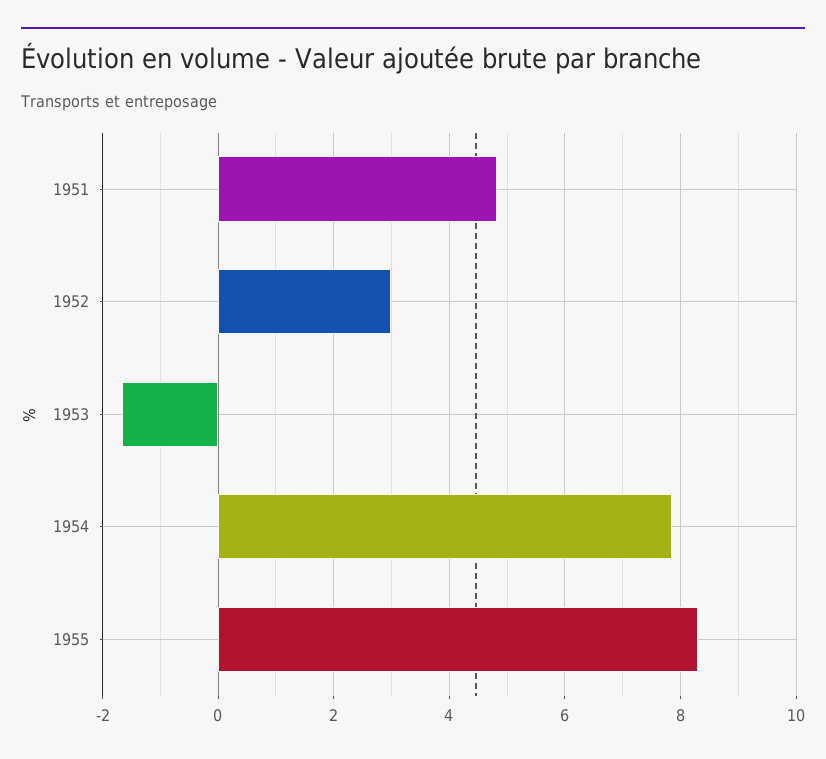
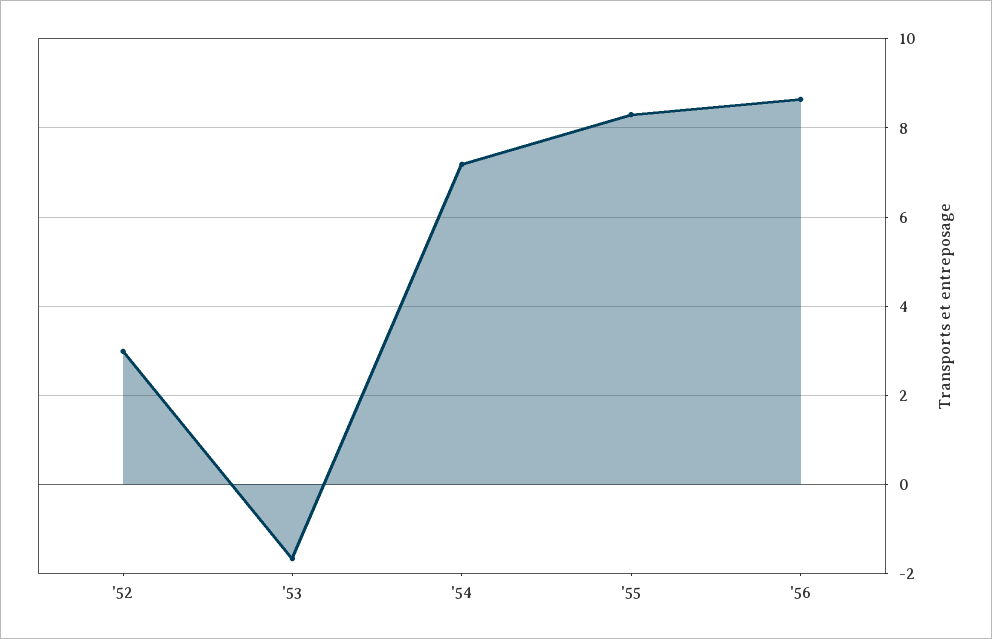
1951: 4.8 -> none
1954: 7.8 -> 7.2
'56: none -> 8.6

